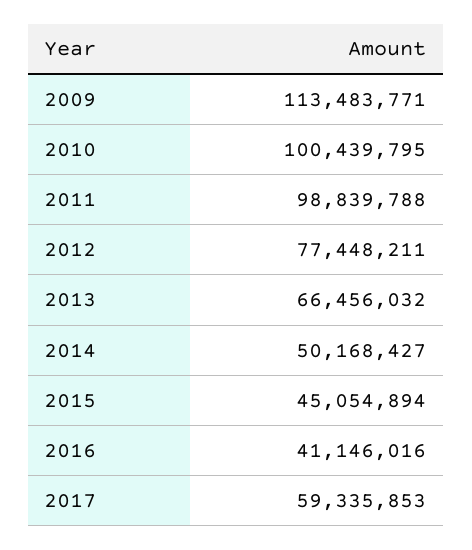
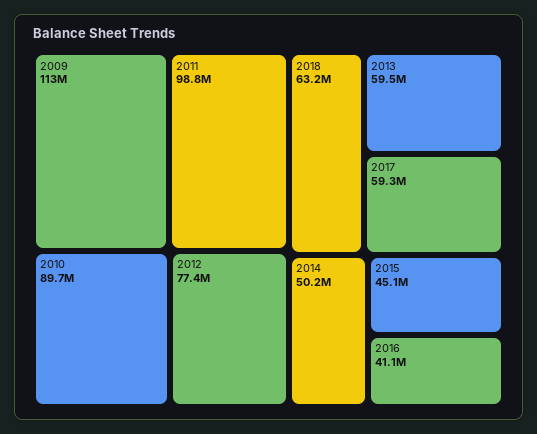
2010: 100439795 -> 89700000
2013: 66456032 -> 59500000
2018: none -> 63200000

